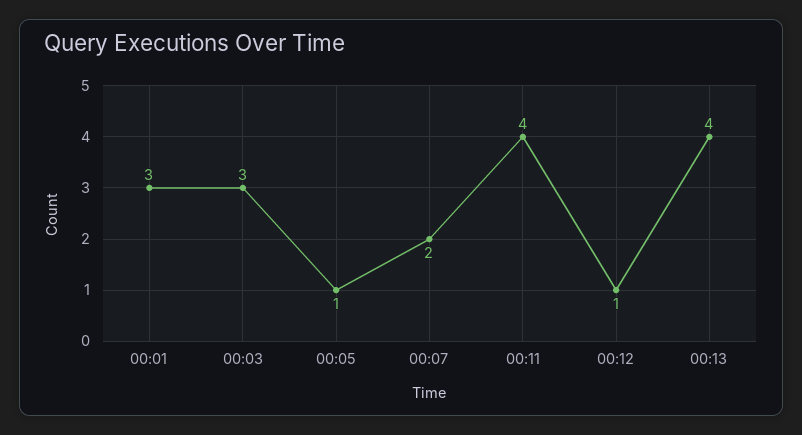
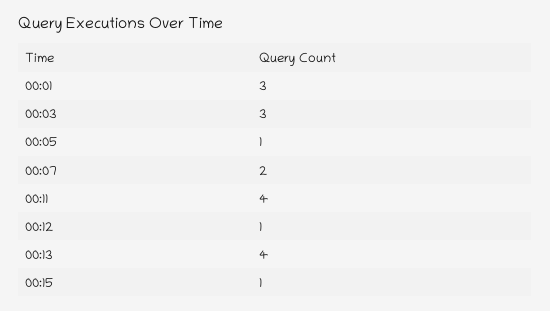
00:15: none -> 1

